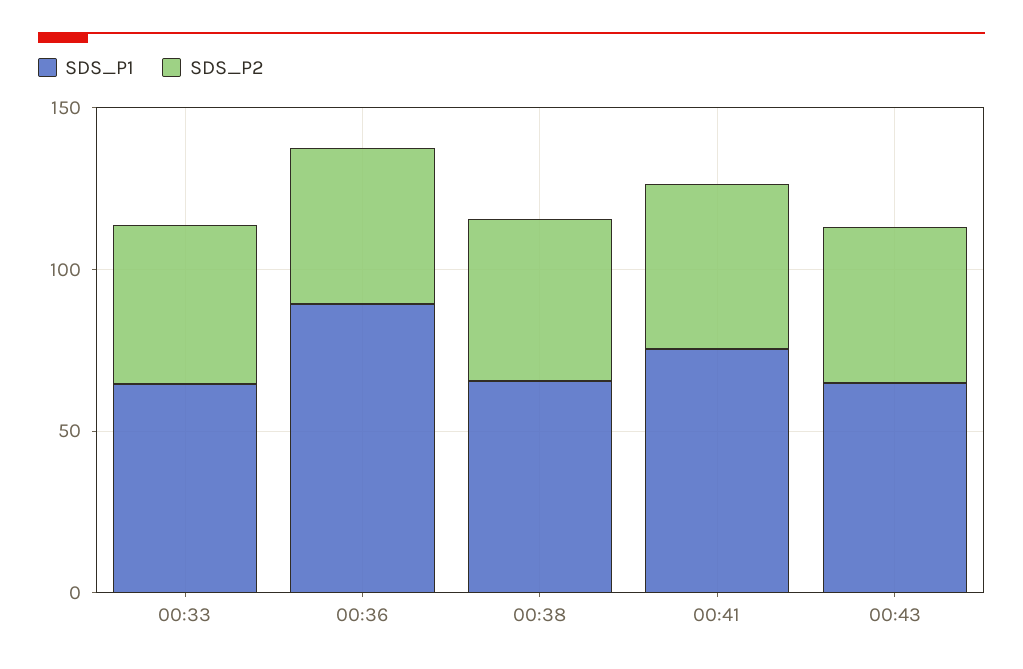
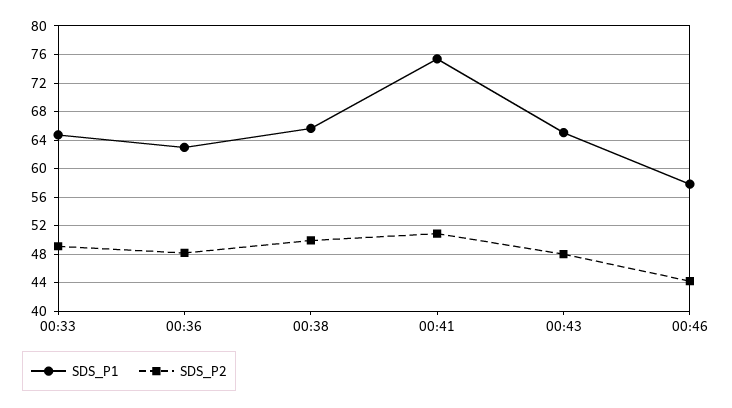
SDS_P1, 00:36: 90 -> 63
SDS_P1, 00:46: none -> 58
SDS_P2, 00:46: none -> 44

